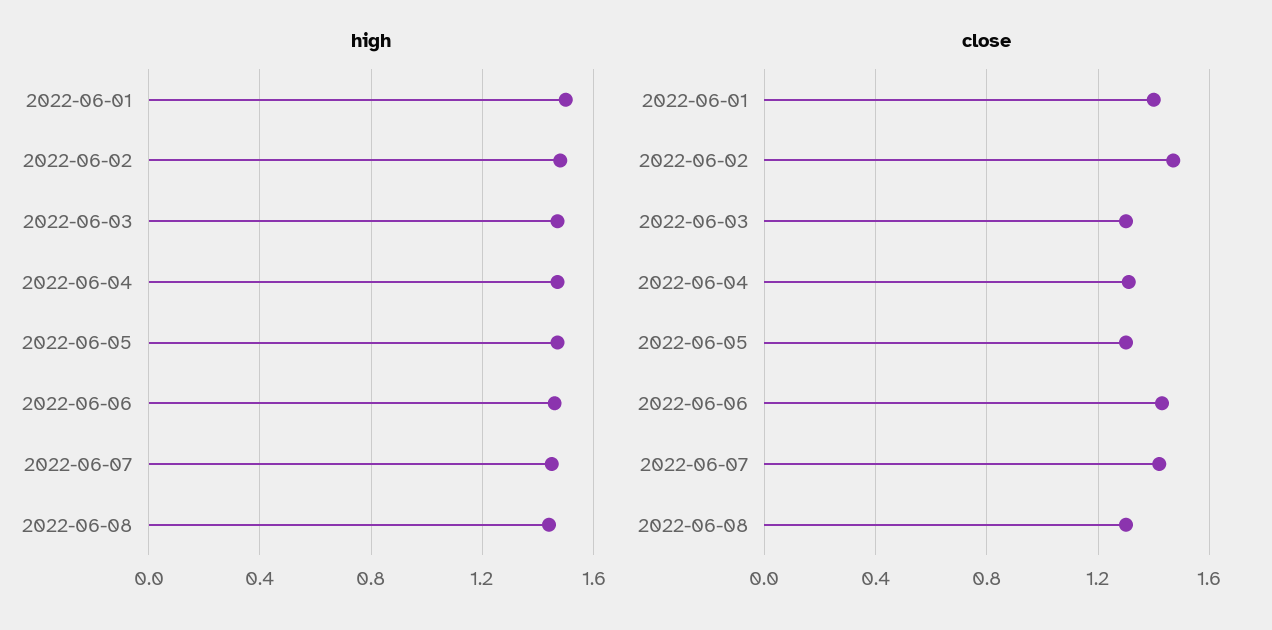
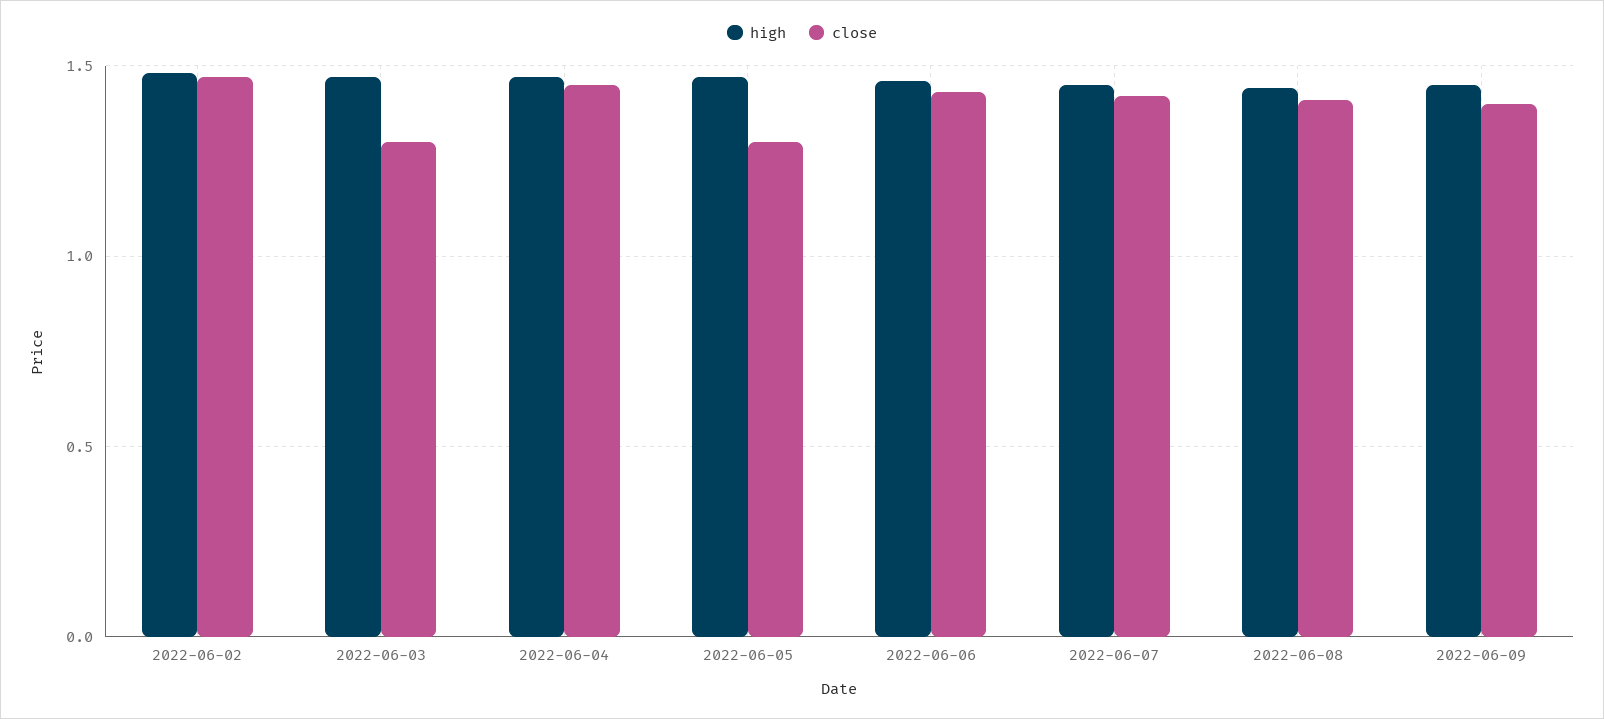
high, 2022-06-01: 1.5 -> none
close, 2022-06-01: 1.4 -> none
close, 2022-06-04: 1.3 -> 1.45
close, 2022-06-08: 1.3 -> 1.4
high, 2022-06-09: none -> 1.45
close, 2022-06-09: none -> 1.4

